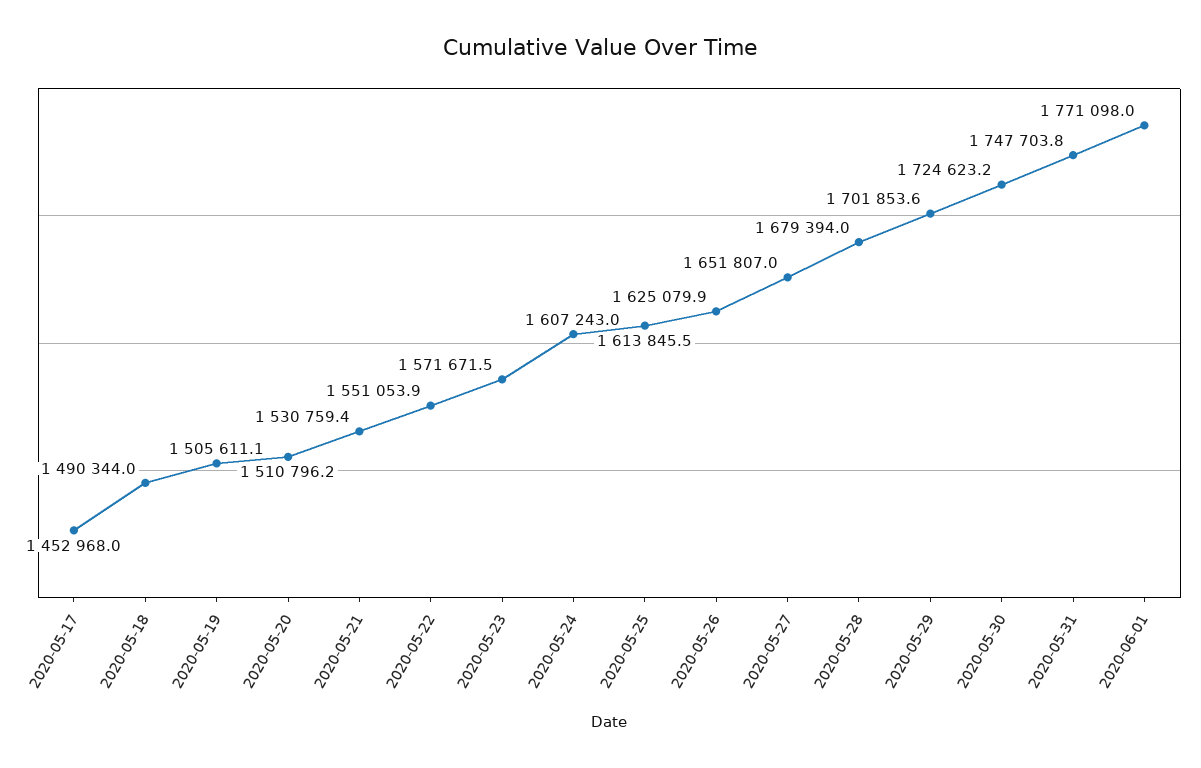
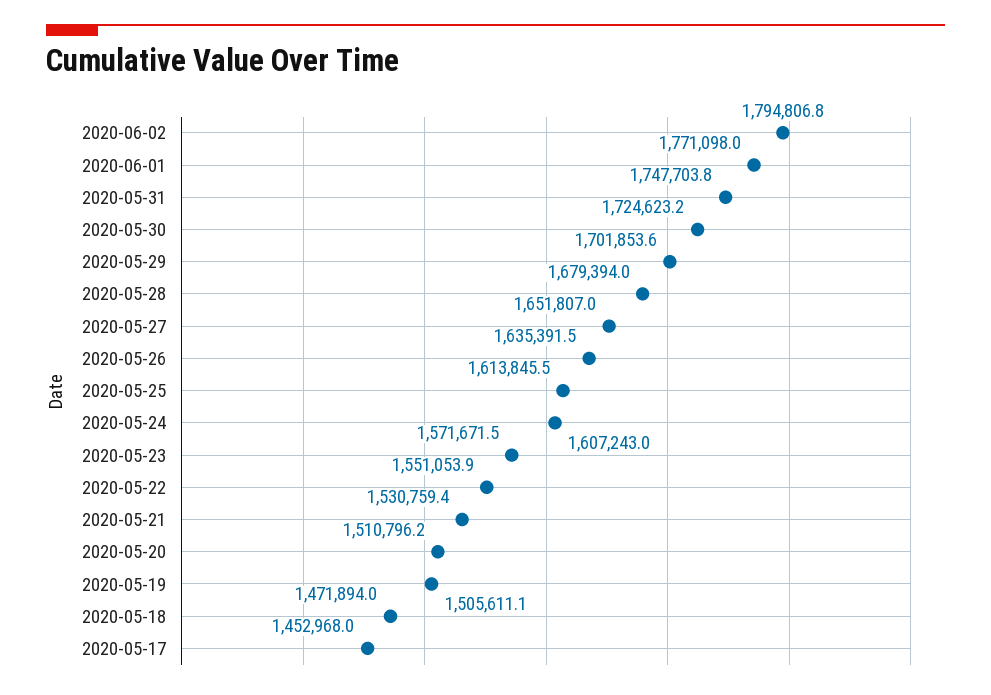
2020-05-18: 1490344 -> 1471894
2020-05-26: 1625079.9 -> 1635391.5
2020-06-02: none -> 1794806.8

